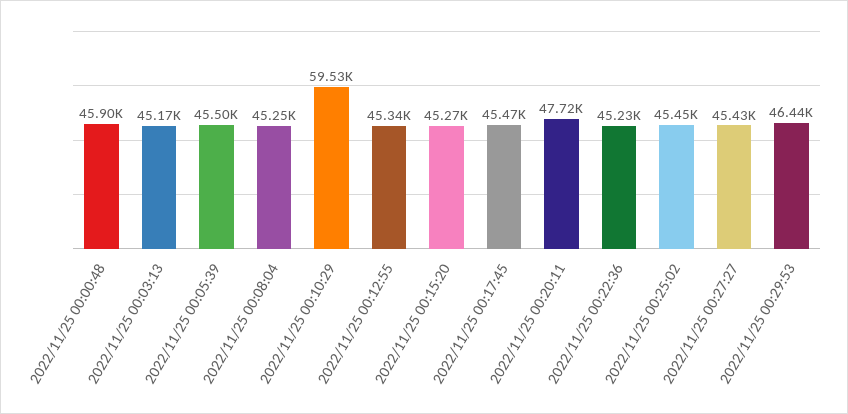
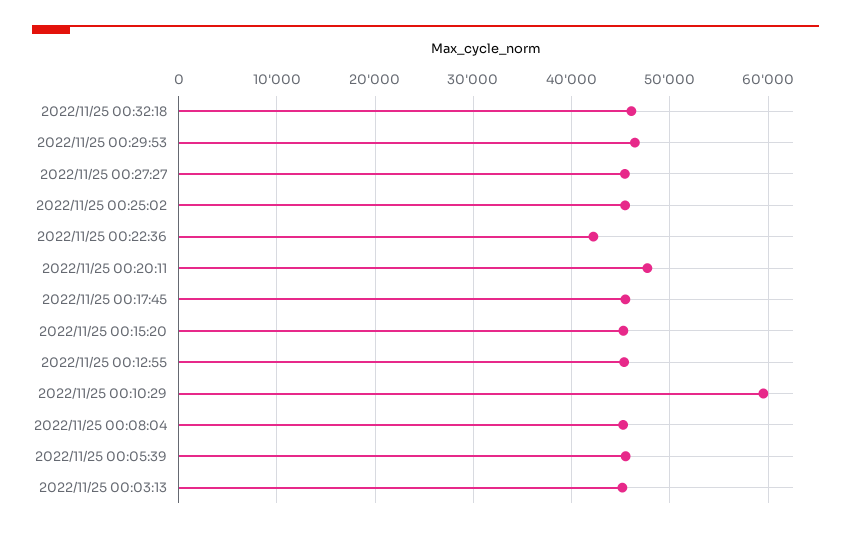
2022/11/25 00:00:48: 45900 -> none
2022/11/25 00:22:36: 45230 -> 42000
2022/11/25 00:32:18: none -> 46000

